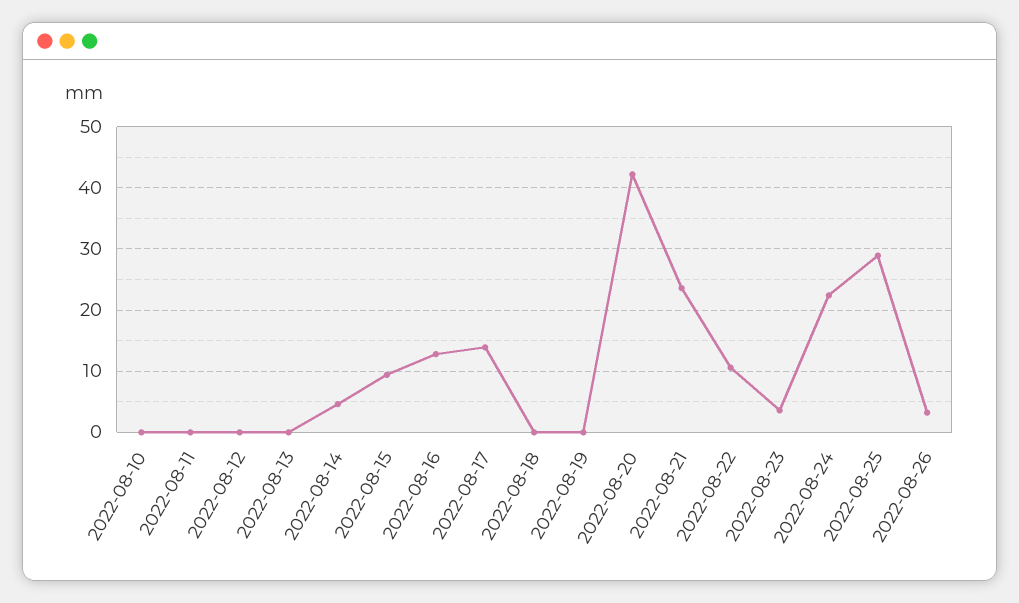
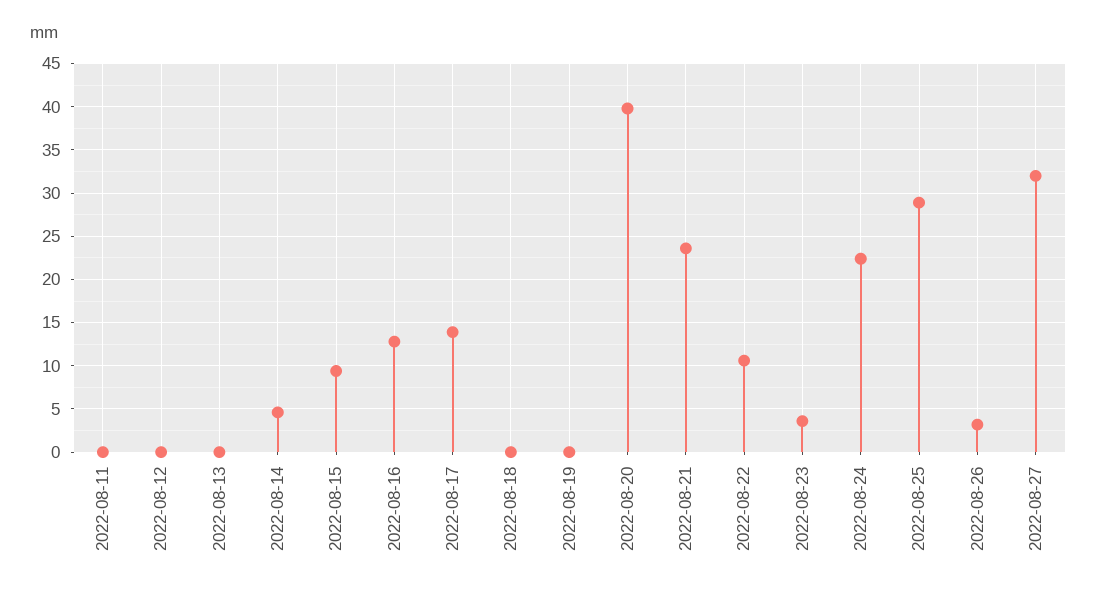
2022-08-10: 0 -> none
2022-08-20: 42 -> 40
2022-08-27: none -> 32

